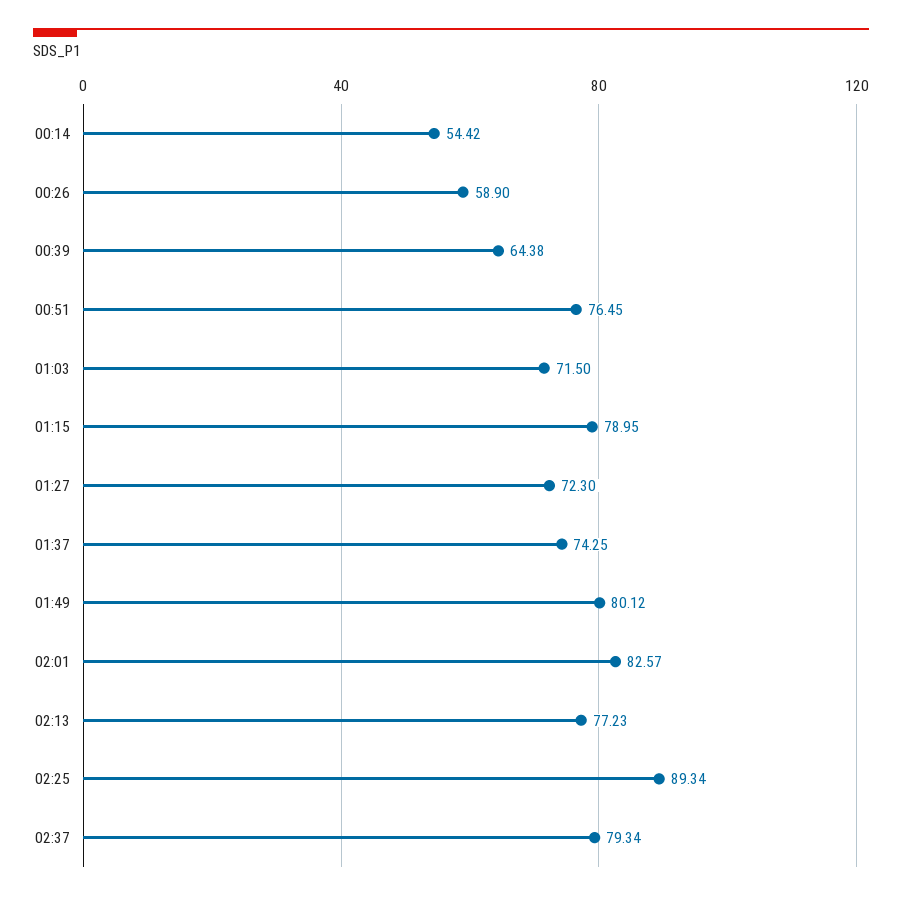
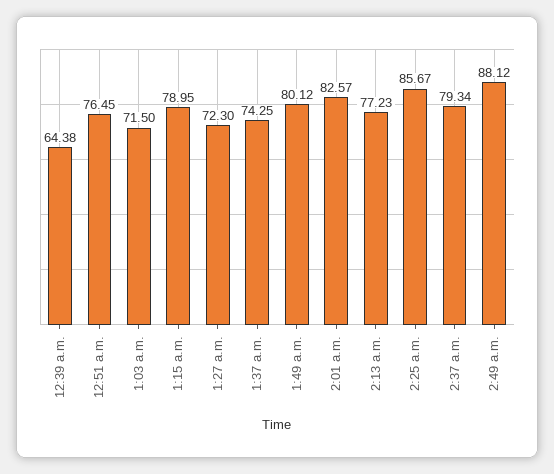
00:14: 54.42 -> none
00:26: 58.9 -> none
02:25: 89.34 -> 85.67
2:49 a.m.: none -> 88.12

